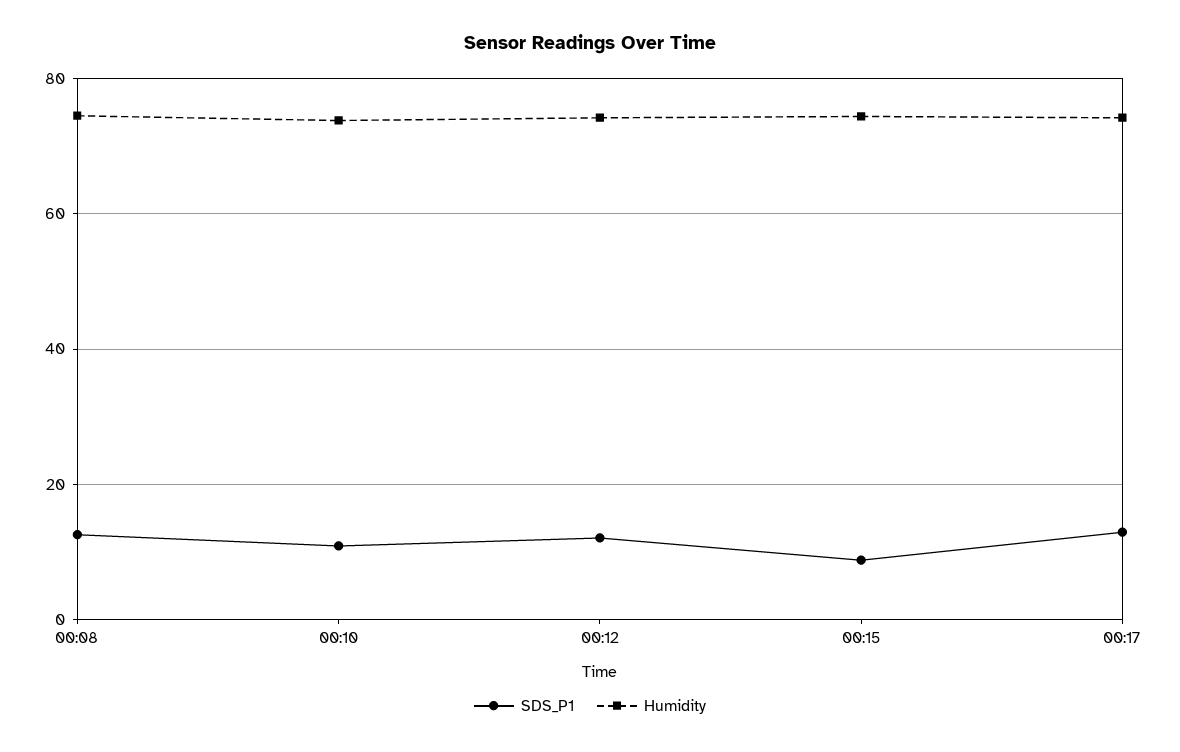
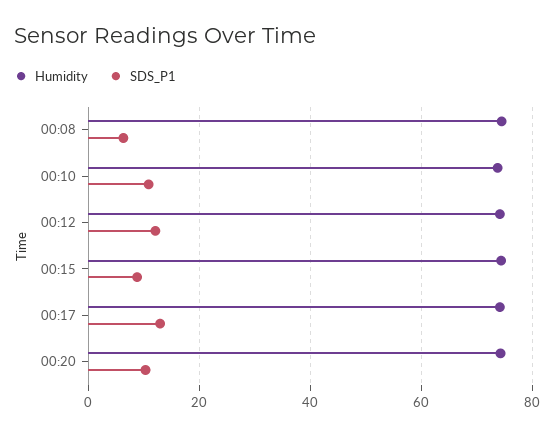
SDS_P1, 00:08: 12 -> 6
Humidity, 00:20: none -> 74
SDS_P1, 00:20: none -> 10

